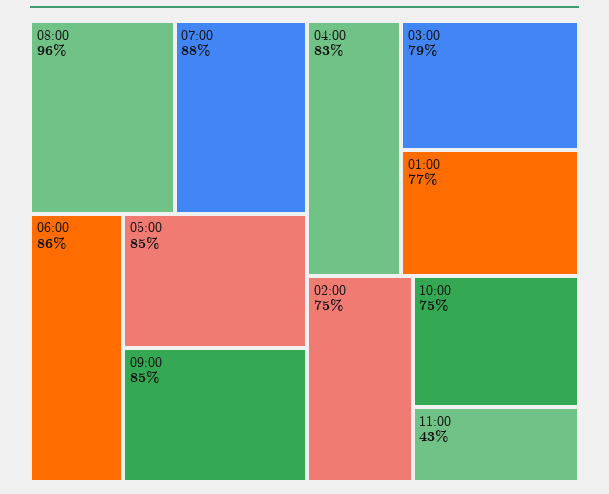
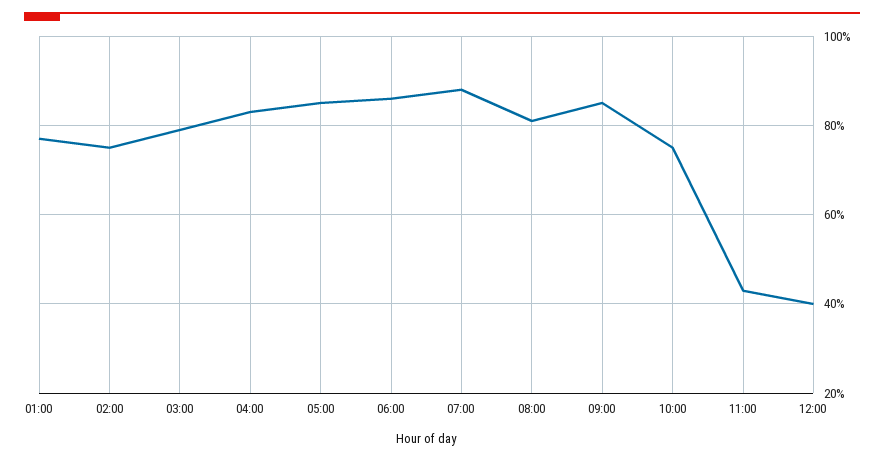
08:00: 96 -> 80
12:00: none -> 40

